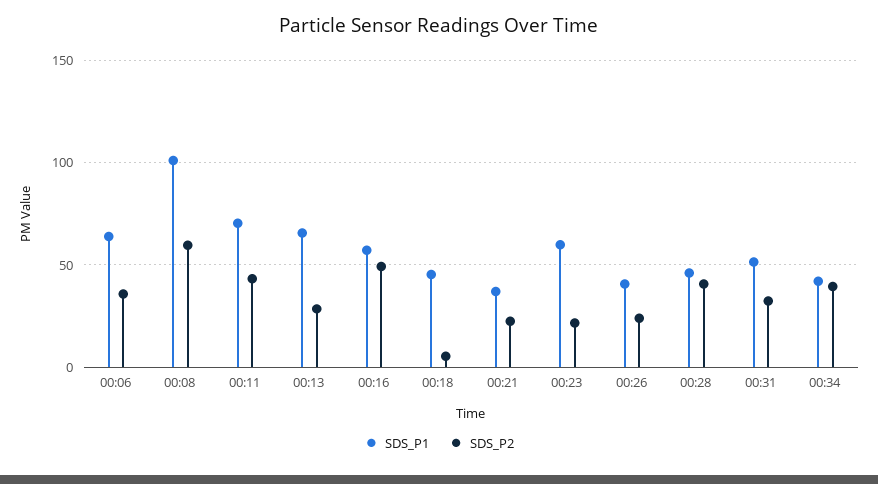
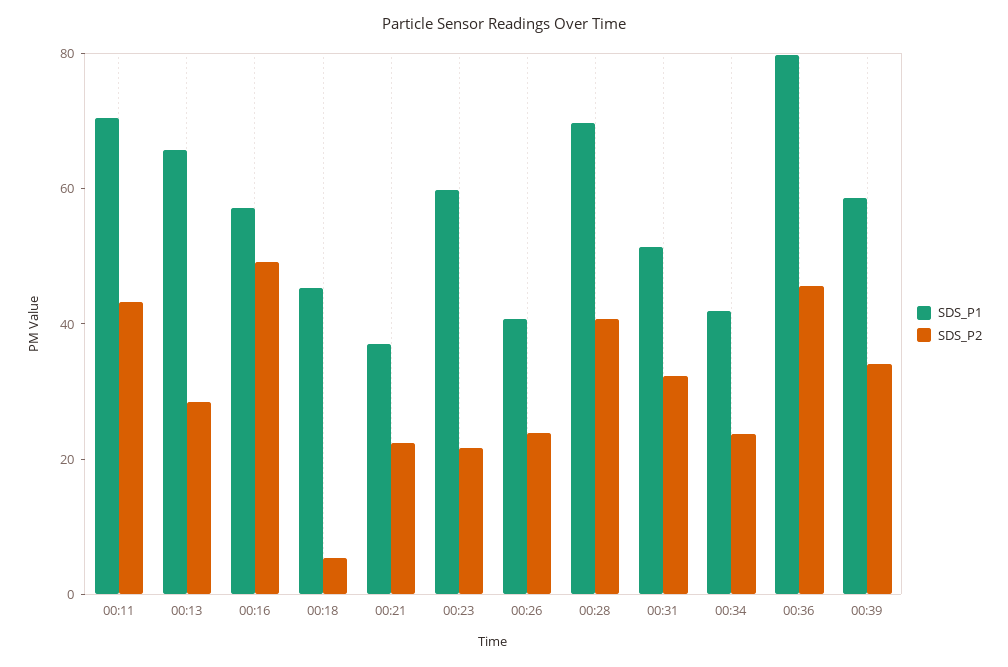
SDS_P1, 00:06: 65 -> none
SDS_P2, 00:06: 35 -> none
SDS_P1, 00:08: 100 -> none
SDS_P2, 00:08: 60 -> none
SDS_P1, 00:28: 45 -> 70
SDS_P2, 00:34: 40 -> 25
SDS_P1, 00:36: none -> 80
SDS_P2, 00:36: none -> 45
SDS_P1, 00:39: none -> 60
SDS_P2, 00:39: none -> 35

